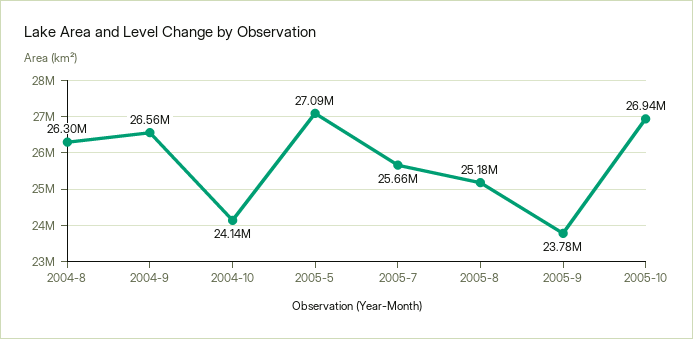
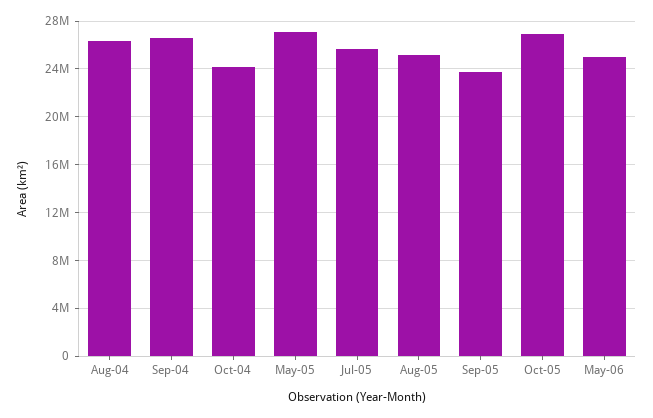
May-06: none -> 25000000

